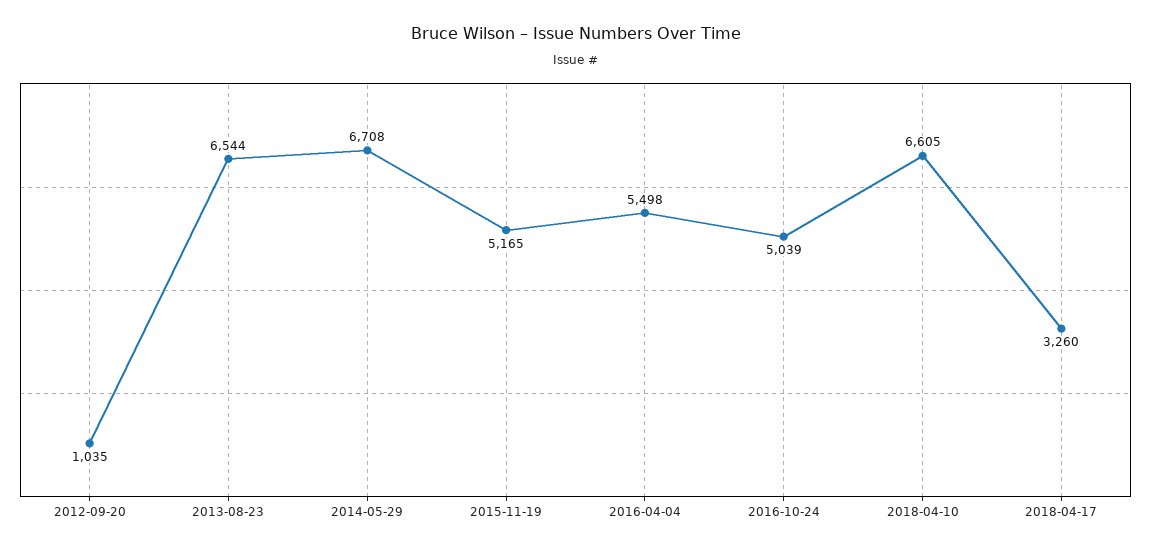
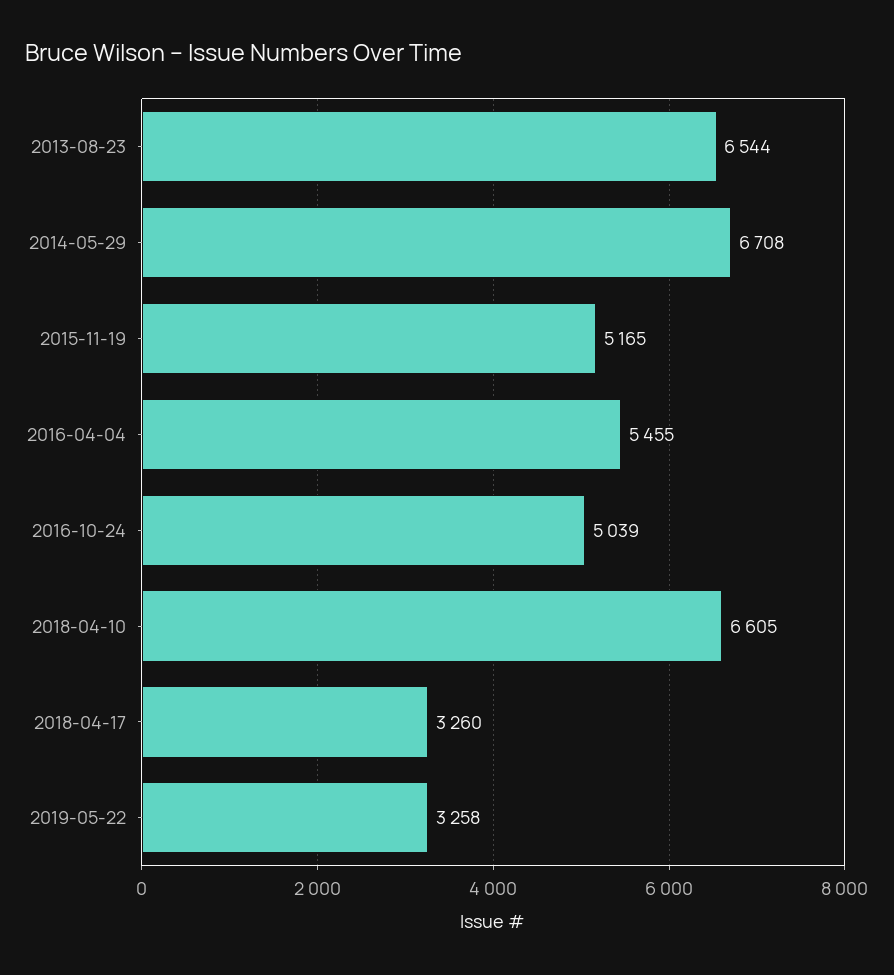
2012-09-20: 1035 -> none
2016-04-04: 5498 -> 5455
2019-05-22: none -> 3258

